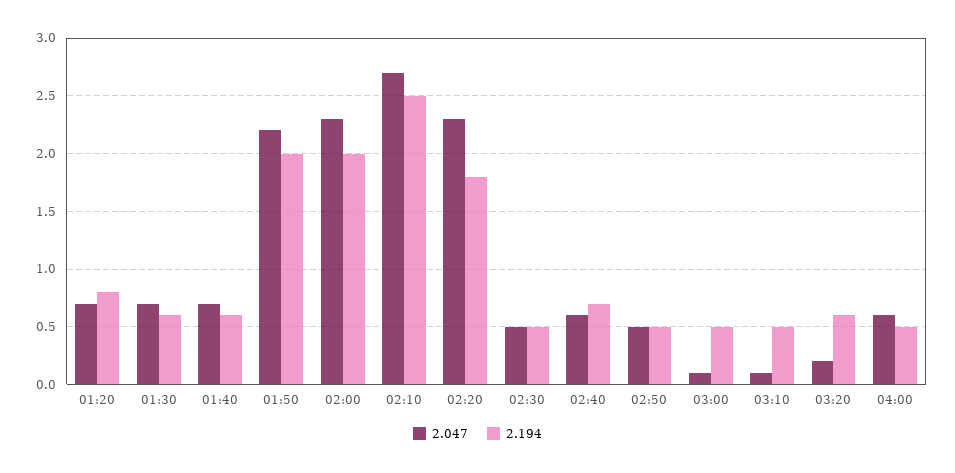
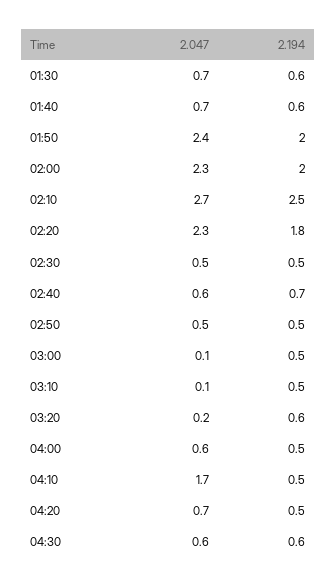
2.047, 01:20: 0.7 -> none
2.194, 01:20: 0.8 -> none
2.047, 01:50: 2.2 -> 2.4
2.047, 04:10: none -> 1.7
2.194, 04:10: none -> 0.5
2.047, 04:20: none -> 0.7
2.194, 04:20: none -> 0.5
2.047, 04:30: none -> 0.6
2.194, 04:30: none -> 0.6

